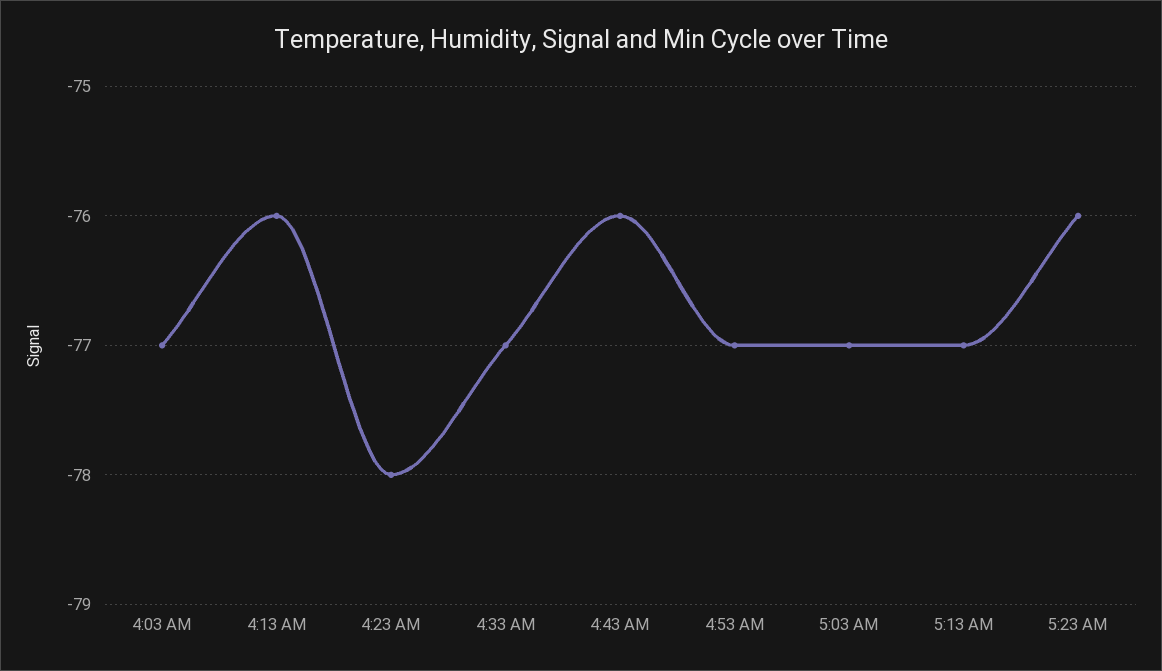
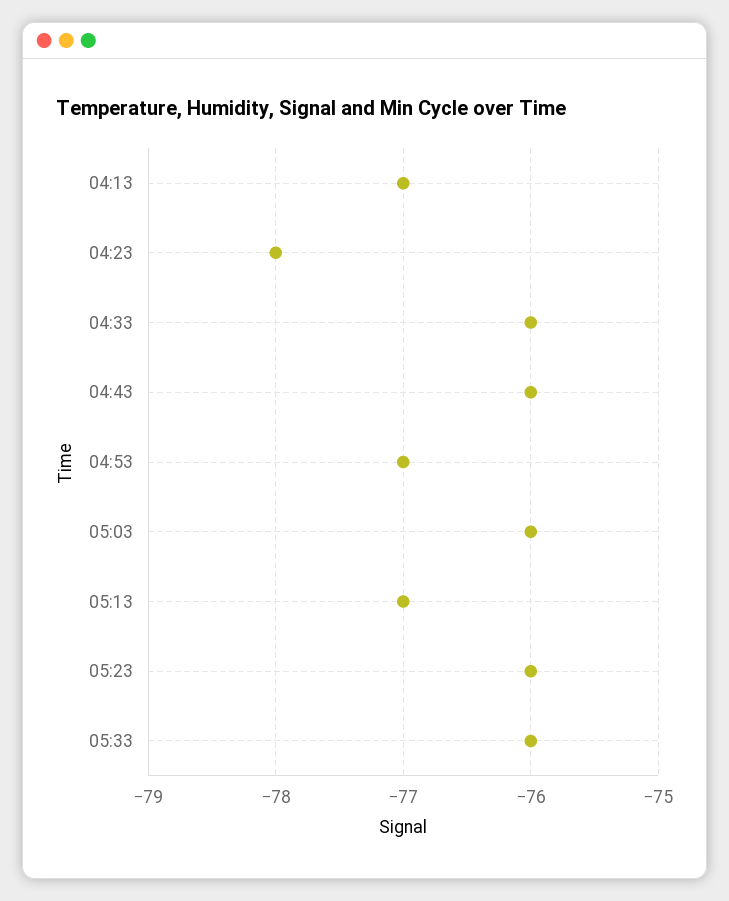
4:03 AM: -77 -> none
4:13 AM: -76 -> -77
4:33 AM: -77 -> -76
5:03 AM: -77 -> -76
05:33: none -> -76

